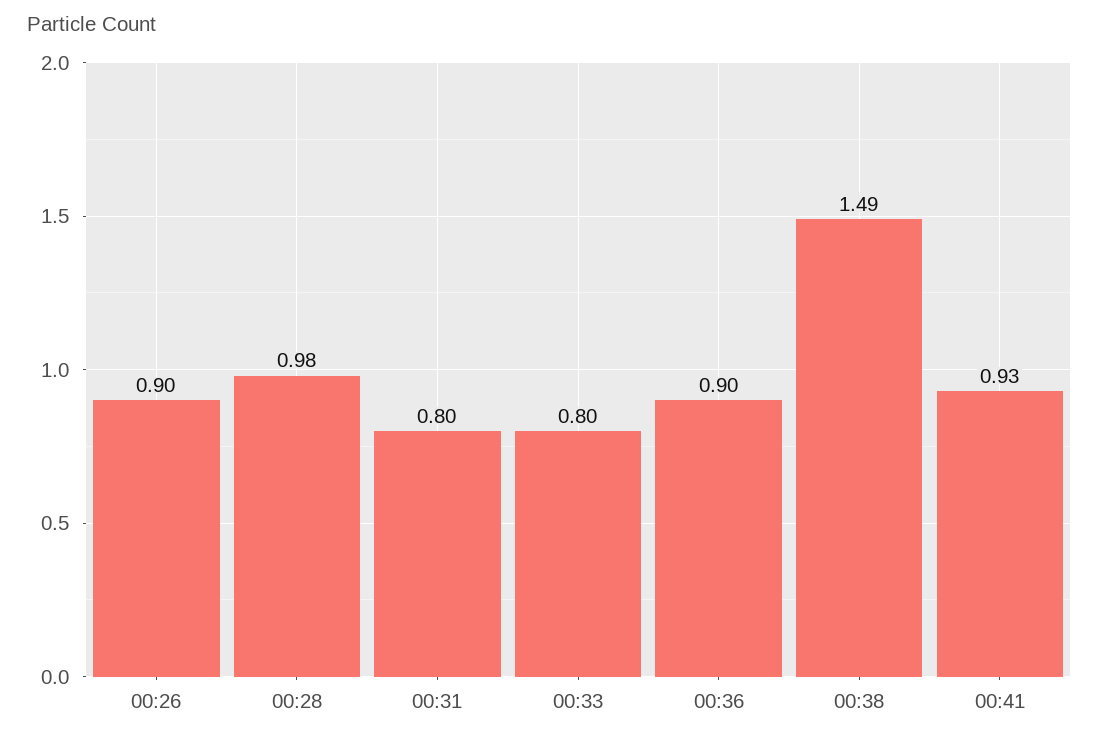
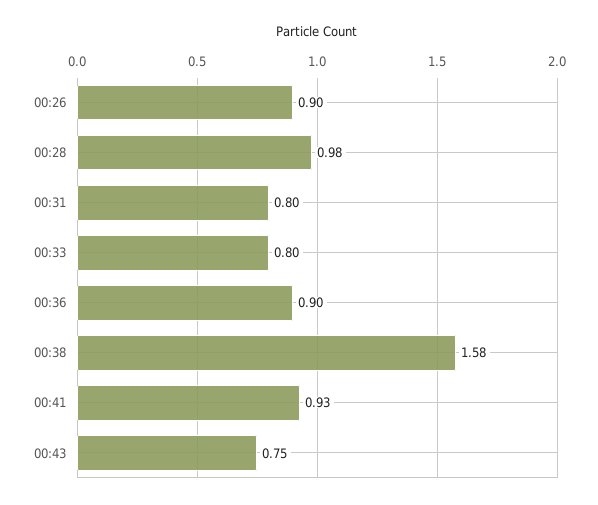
00:38: 1.49 -> 1.58
00:43: none -> 0.75

